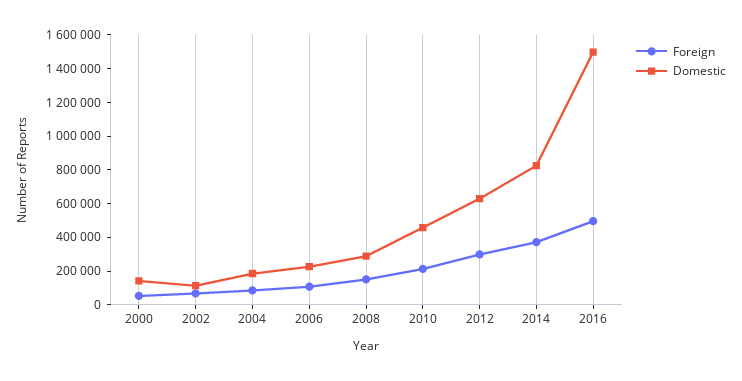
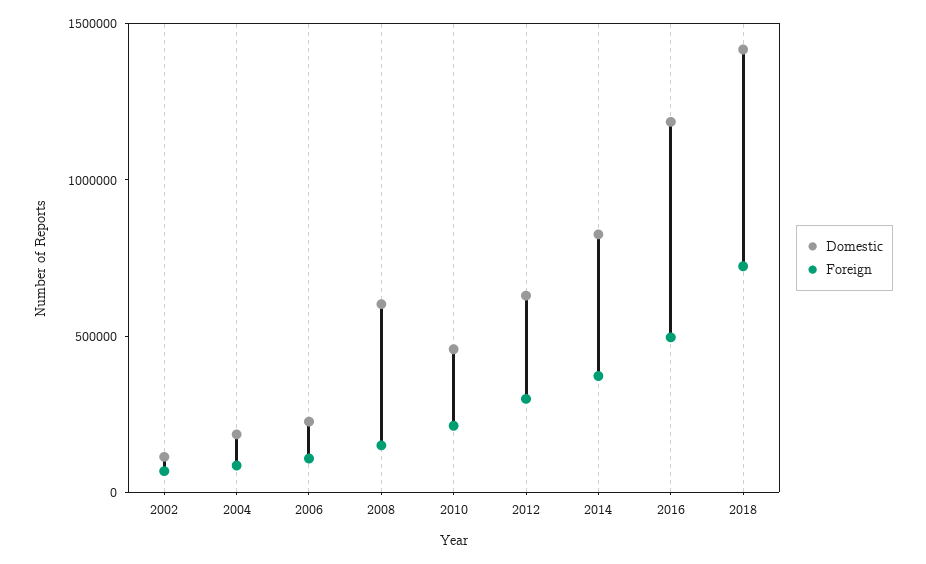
Foreign, 2000: 50000 -> none
Domestic, 2000: 150000 -> none
Domestic, 2008: 300000 -> 600000
Domestic, 2016: 1500000 -> 1200000
Domestic, 2018: none -> 1400000
Foreign, 2018: none -> 700000

